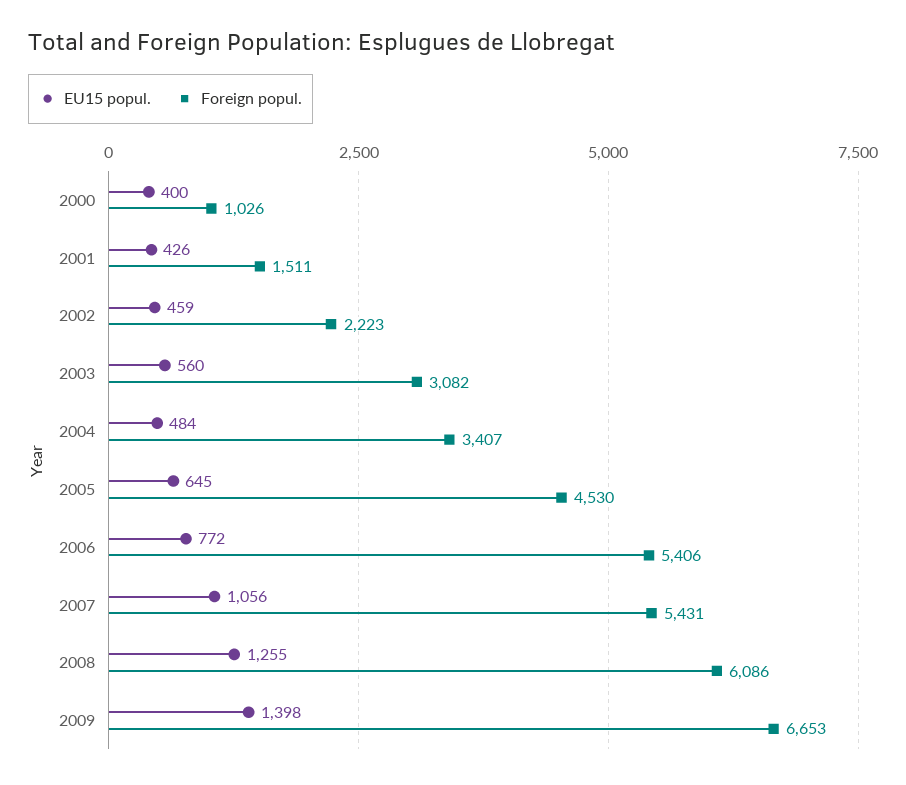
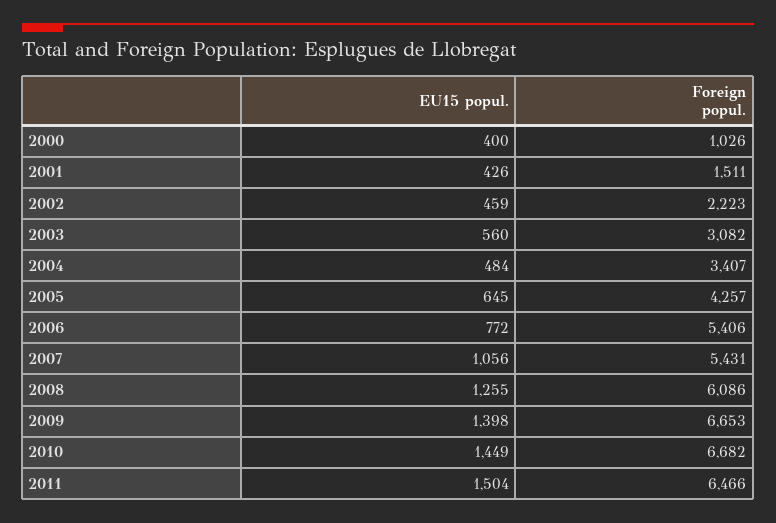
Foreign popul., 2005: 4530 -> 4257
EU15 popul., 2010: none -> 1449
Foreign popul., 2010: none -> 6682
EU15 popul., 2011: none -> 1504
Foreign popul., 2011: none -> 6466

